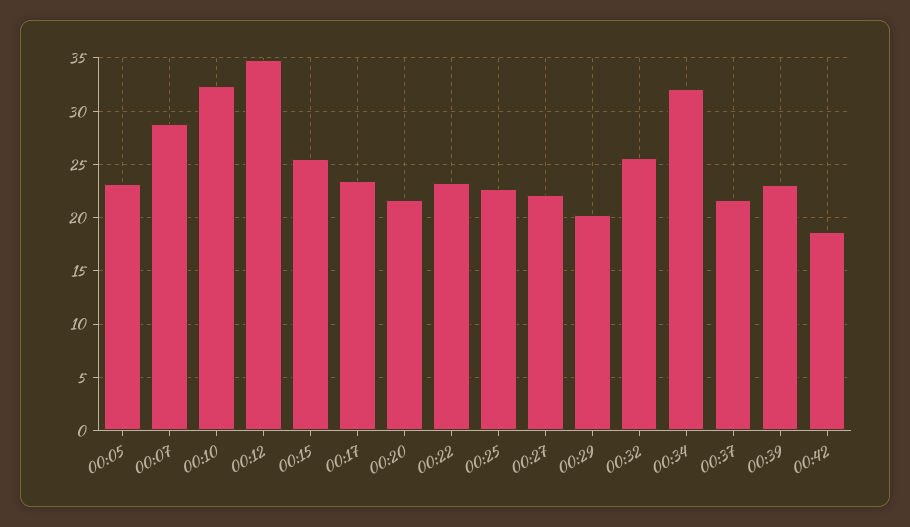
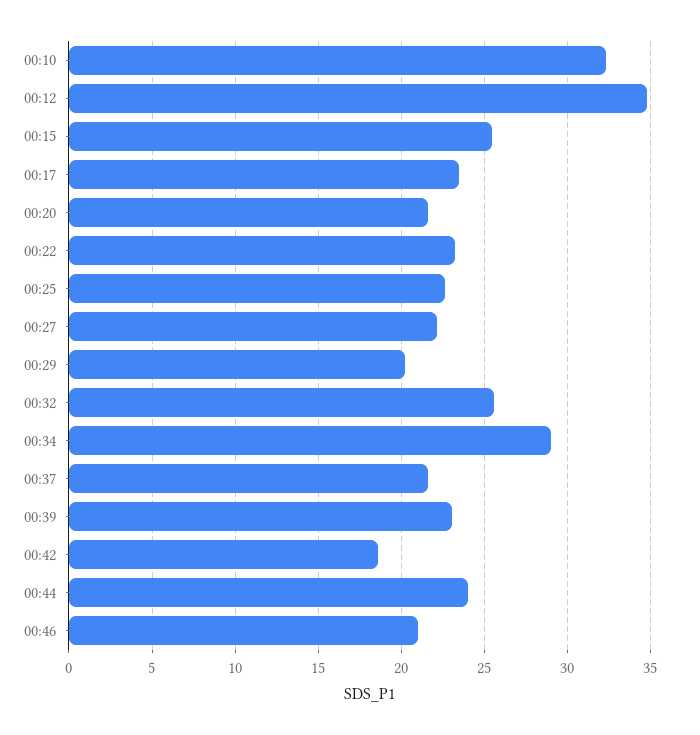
00:05: 23 -> none
00:07: 29 -> none
00:34: 32 -> 29
00:44: none -> 24
00:46: none -> 21

